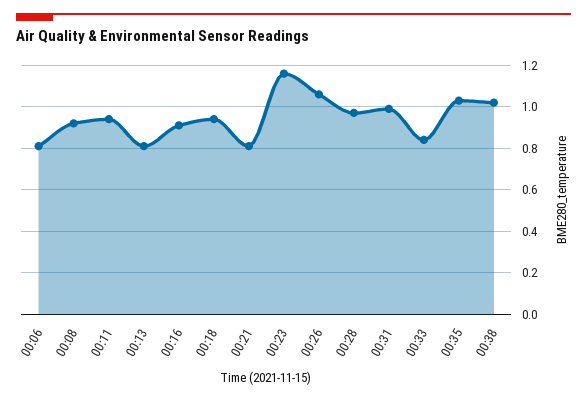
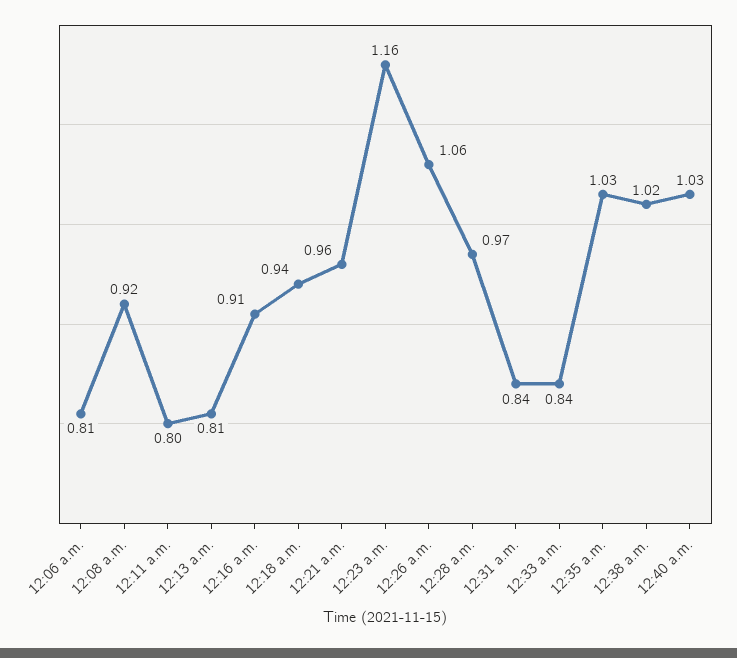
00:11: 0.95 -> 0.8
00:21: 0.8 -> 0.96
00:31: 1 -> 0.84
12:40 a.m.: none -> 1.03

